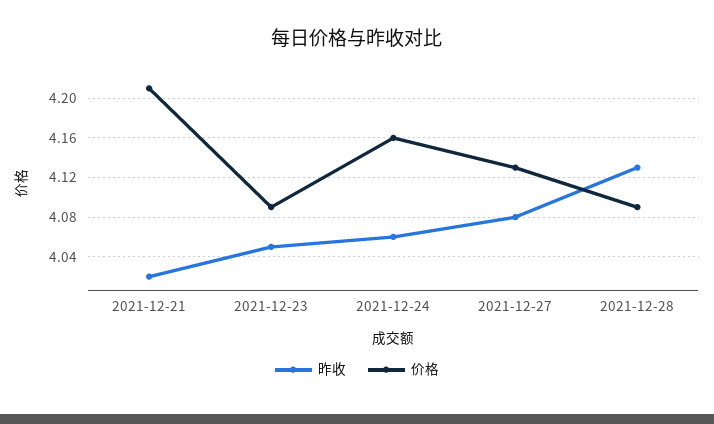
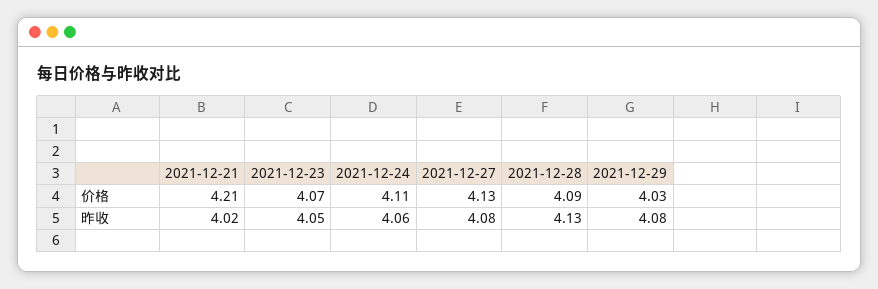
价格, 2021-12-23: 4.09 -> 4.07
价格, 2021-12-24: 4.16 -> 4.11
价格, 2021-12-29: none -> 4.03
昨收, 2021-12-29: none -> 4.08

